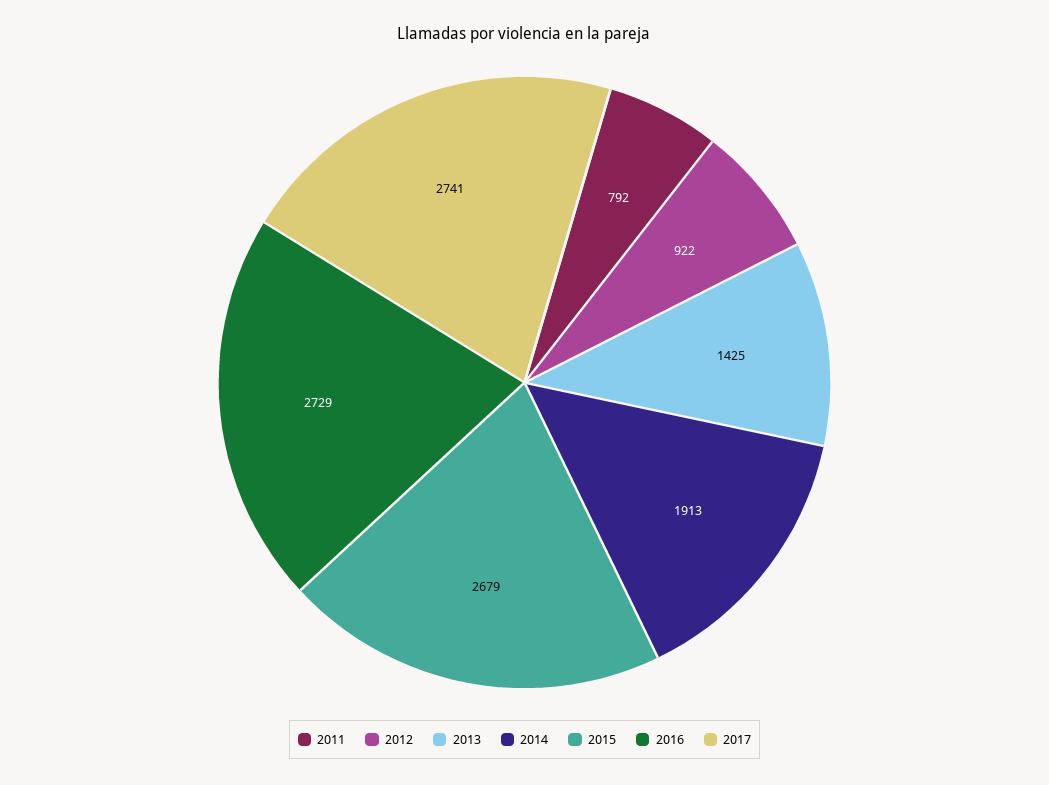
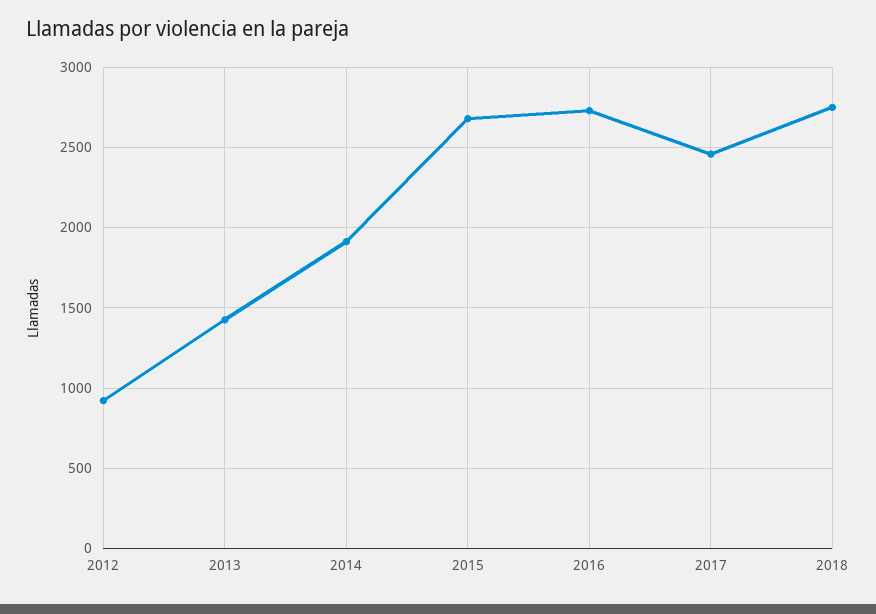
2011: 792 -> none
2017: 2741 -> 2450
2018: none -> 2750

